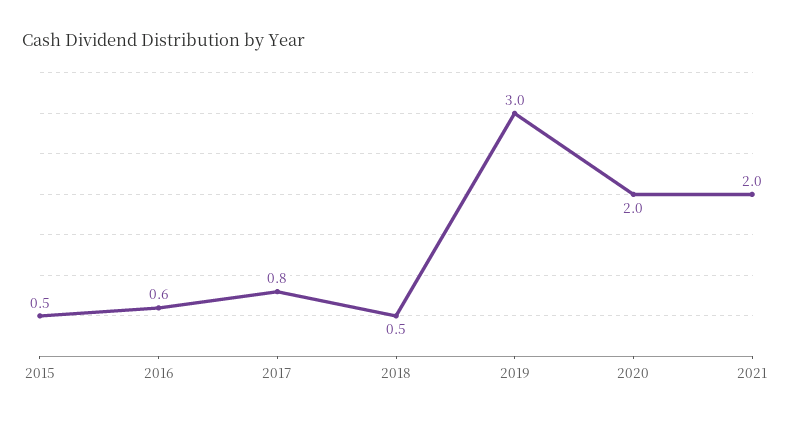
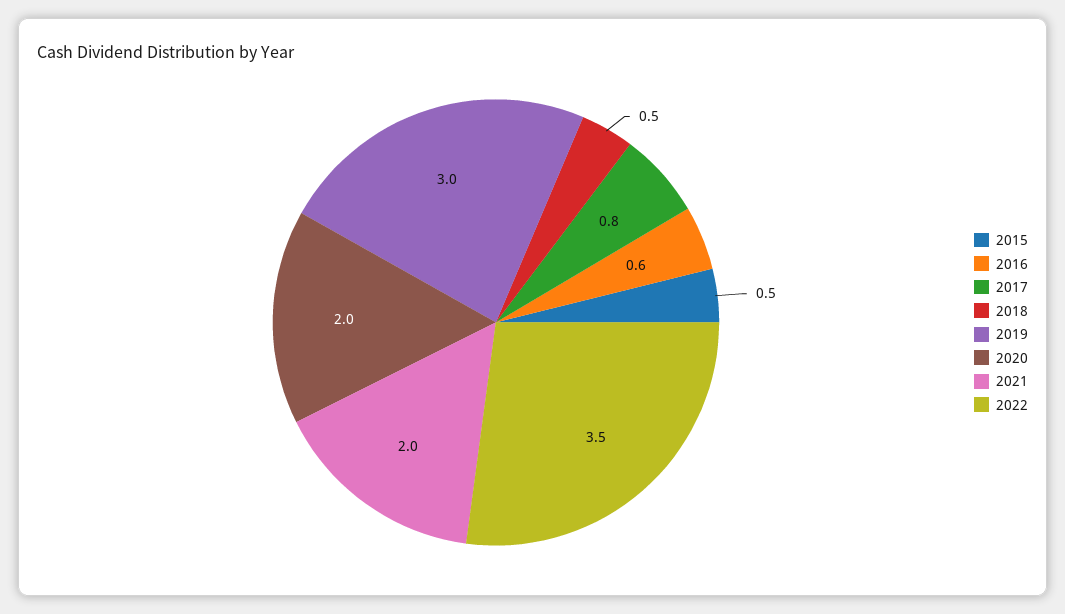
2022: none -> 3.5

